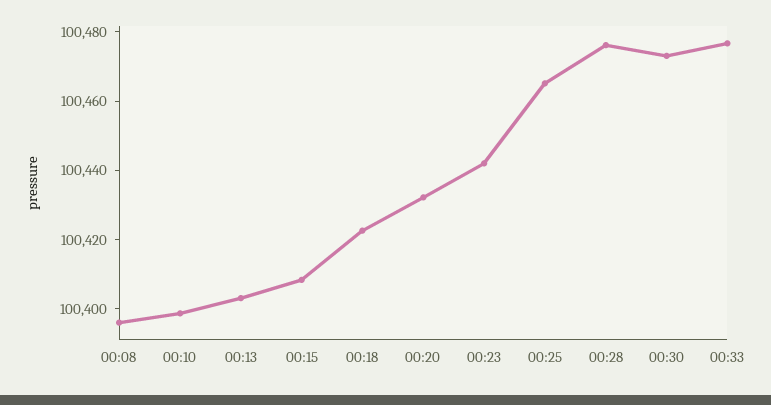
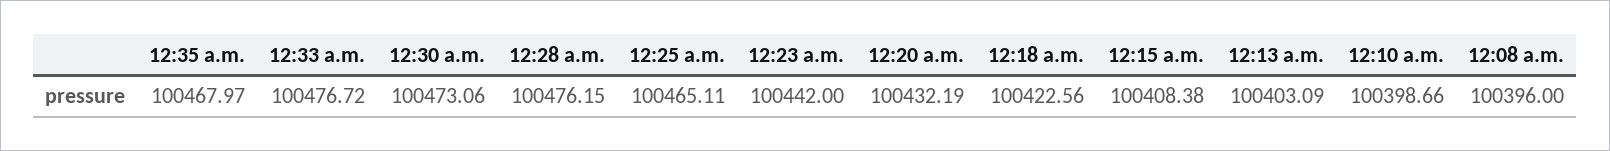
12:35 a.m.: none -> 100467.97

